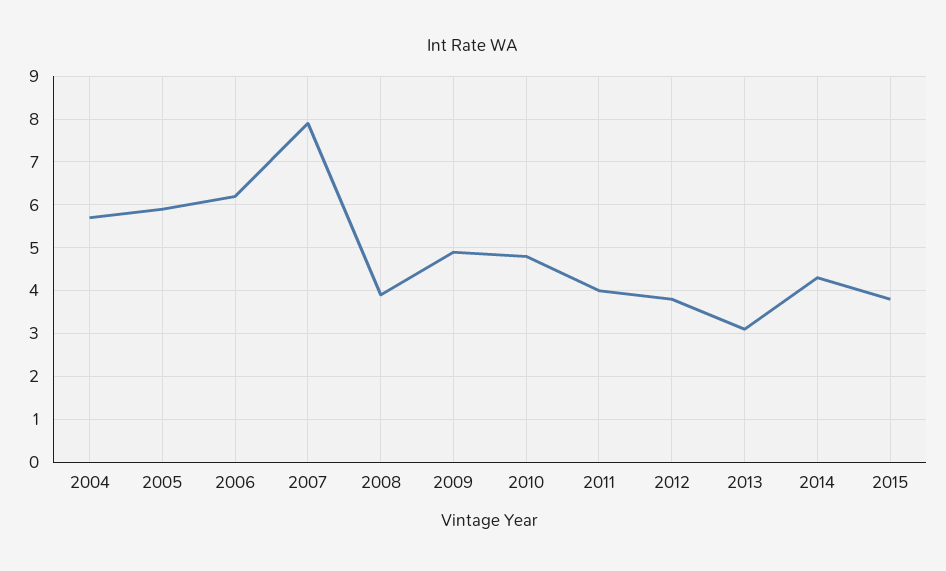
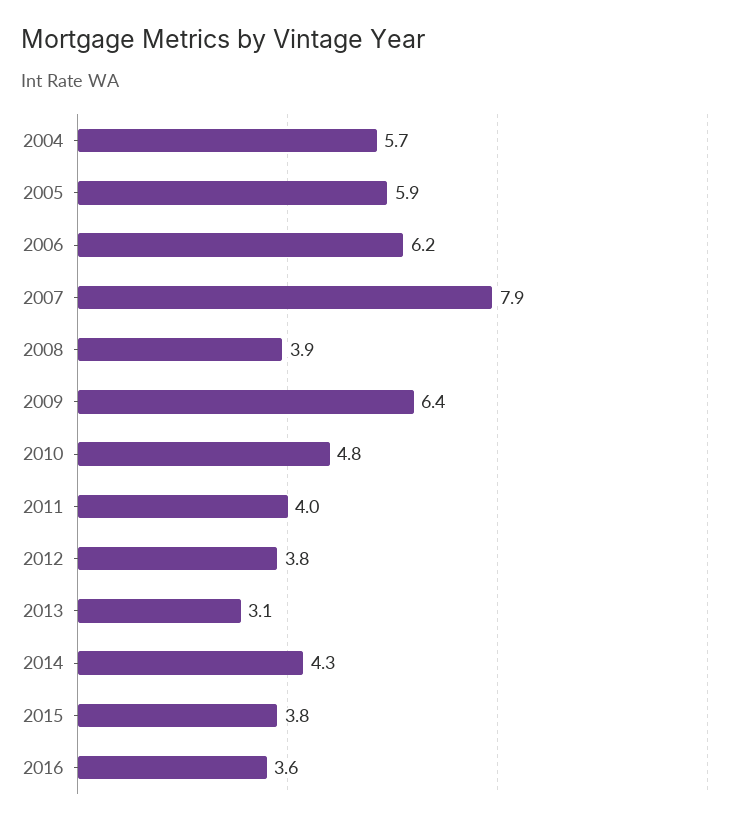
2009: 5 -> 6.4
2016: none -> 3.6

